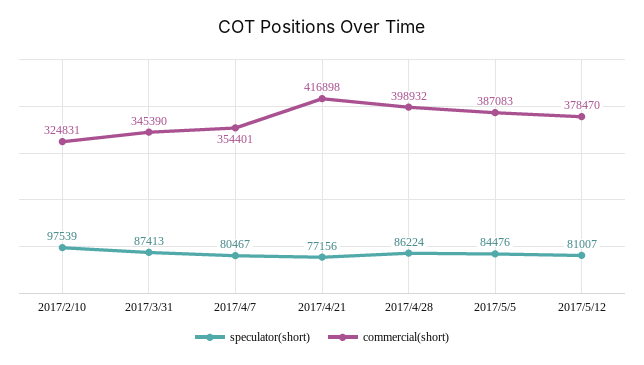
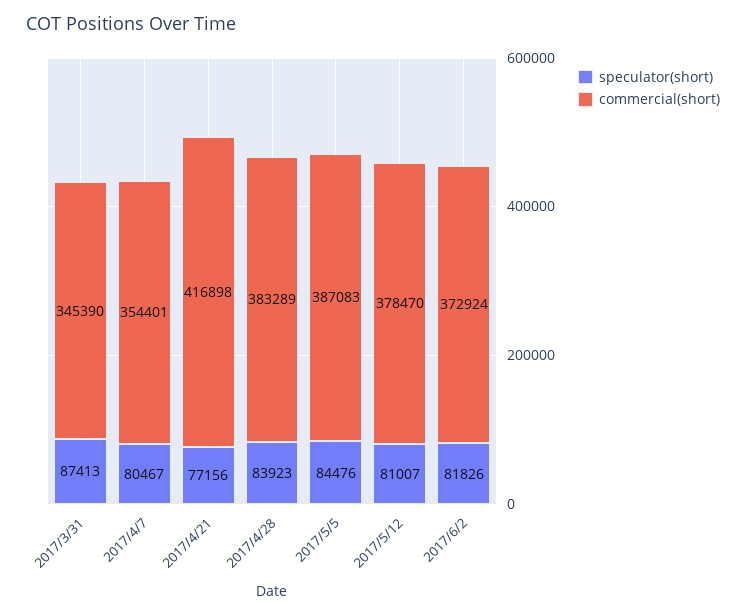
speculator(short), 2017/2/10: 97539 -> none
commercial(short), 2017/2/10: 324831 -> none
speculator(short), 2017/4/28: 86224 -> 83923
commercial(short), 2017/4/28: 398932 -> 383289
speculator(short), 2017/6/2: none -> 81826
commercial(short), 2017/6/2: none -> 372924

